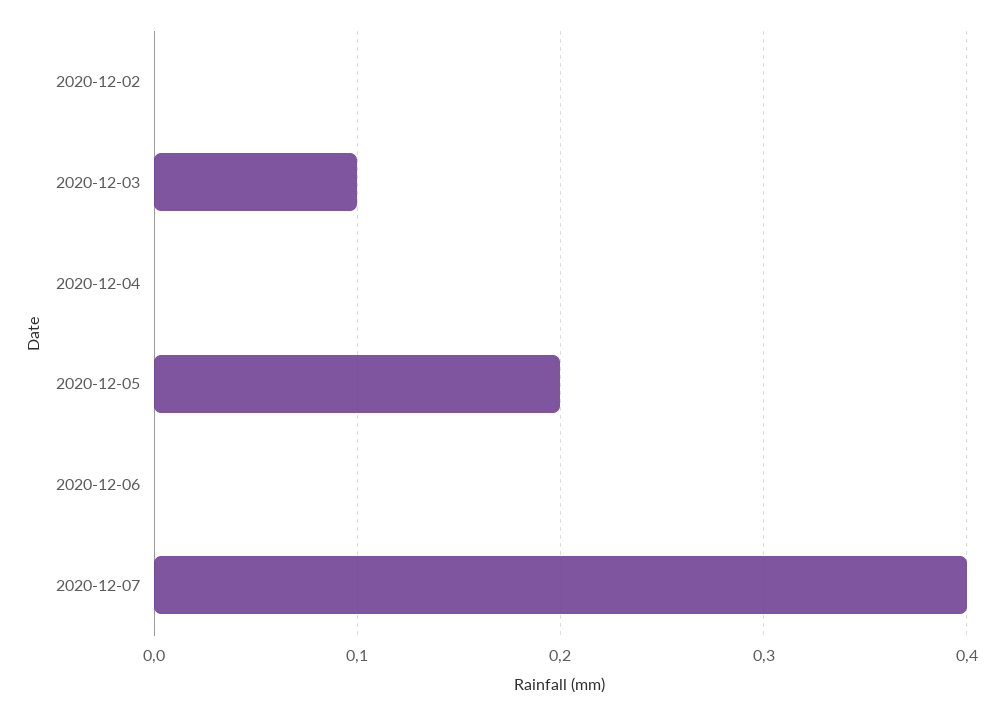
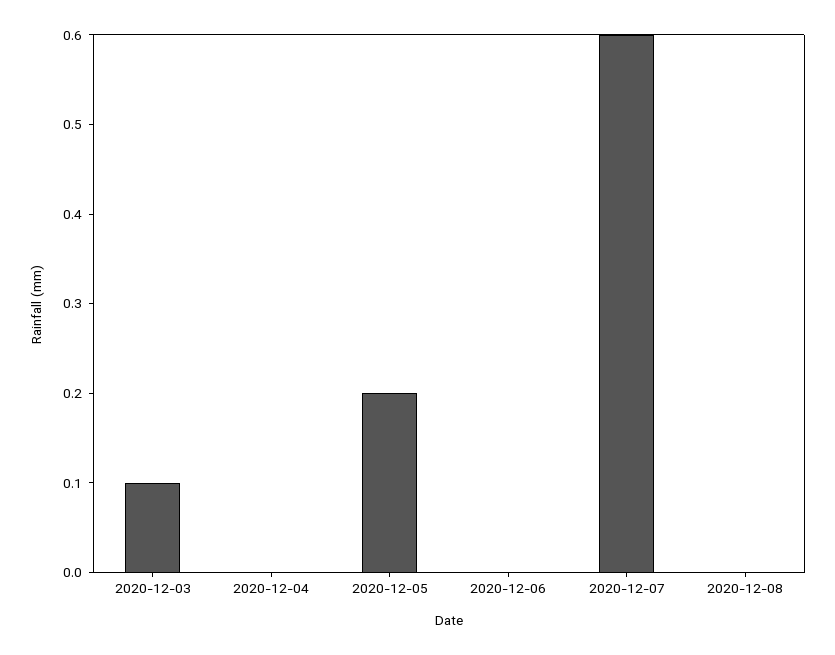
2020-12-02: 0 -> none
2020-12-07: 0.4 -> 0.6
2020-12-08: none -> 0

